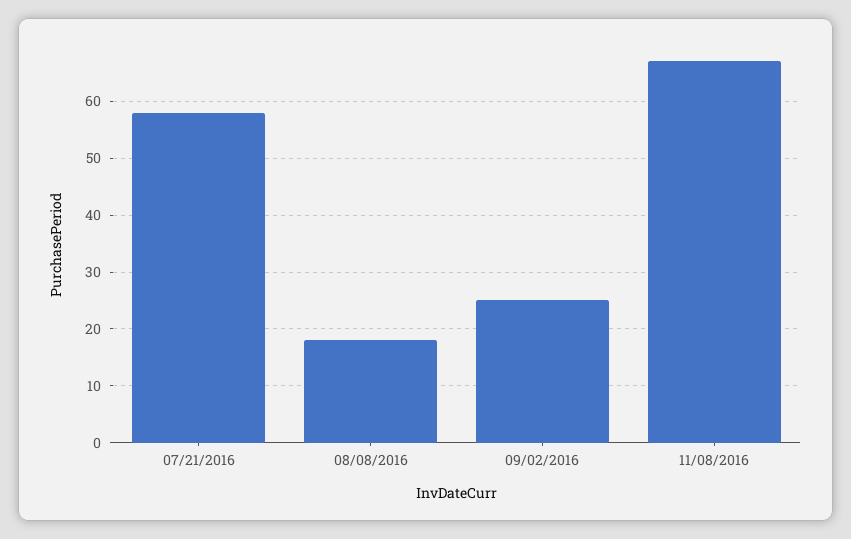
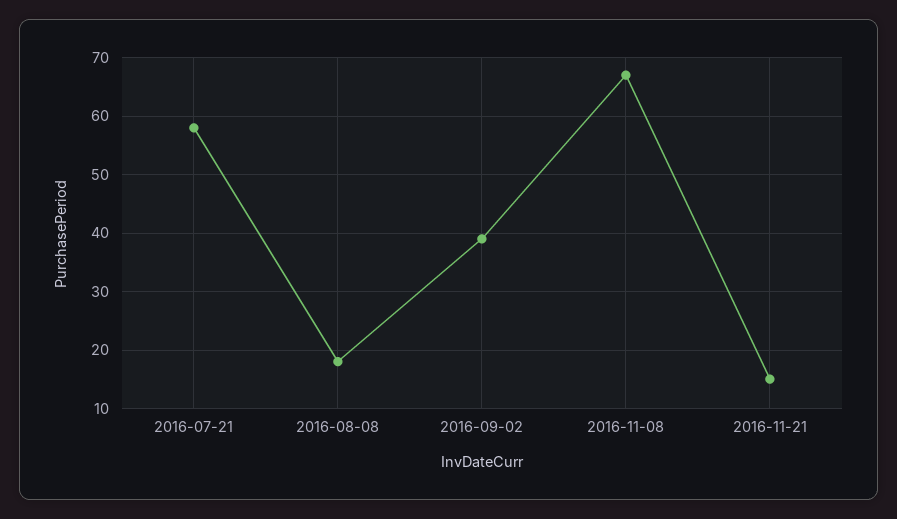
09/02/2016: 25 -> 40
2016-11-21: none -> 15

